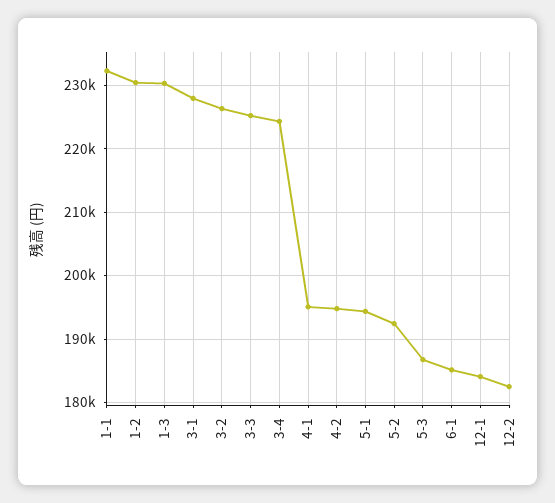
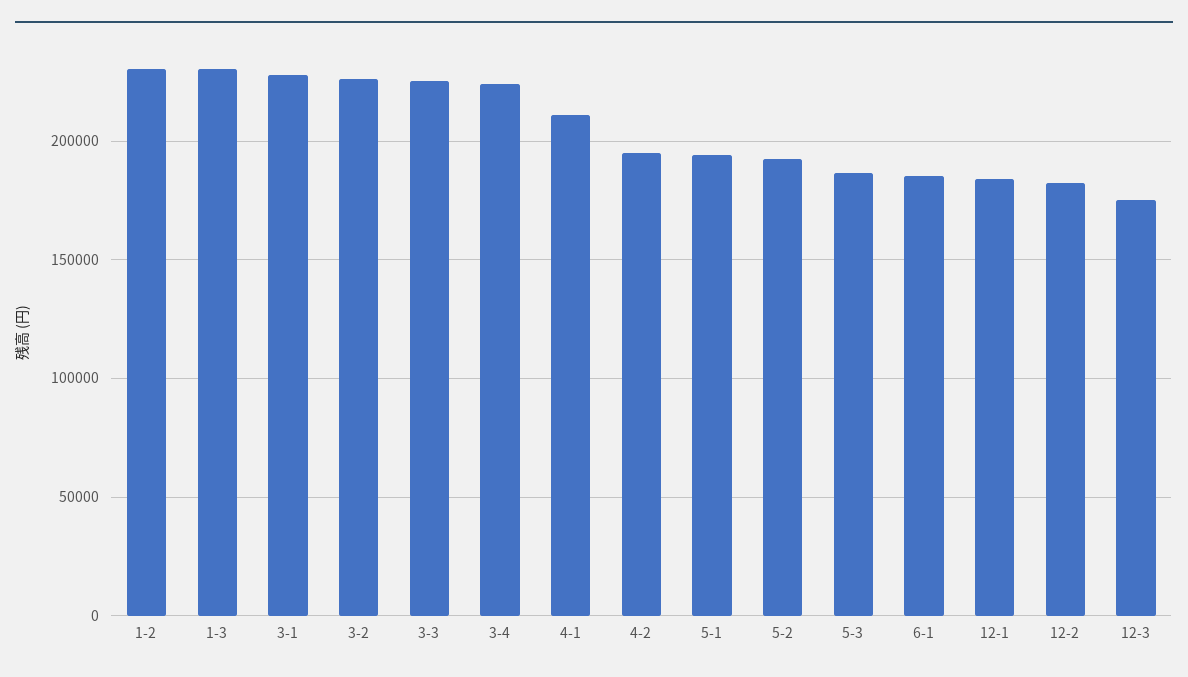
1-1: 232000 -> none
4-1: 195000 -> 210000
12-3: none -> 175000

